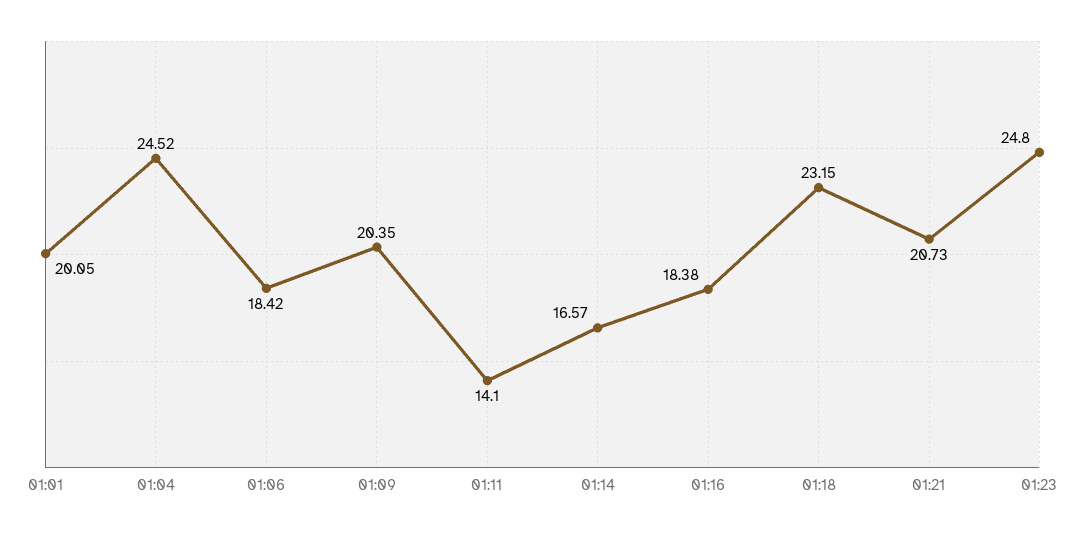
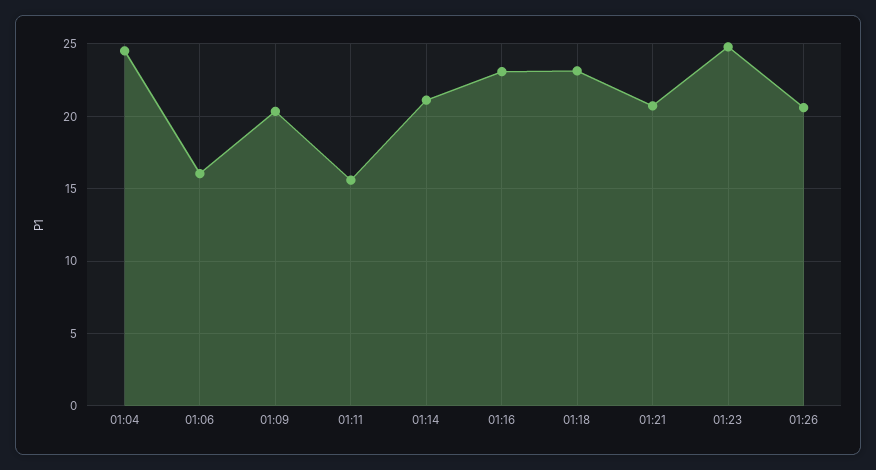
01:01: 20.05 -> none
01:06: 18.42 -> 16
01:11: 14.1 -> 15.5
01:14: 16.57 -> 21
01:16: 18.38 -> 23
01:26: none -> 20.5

